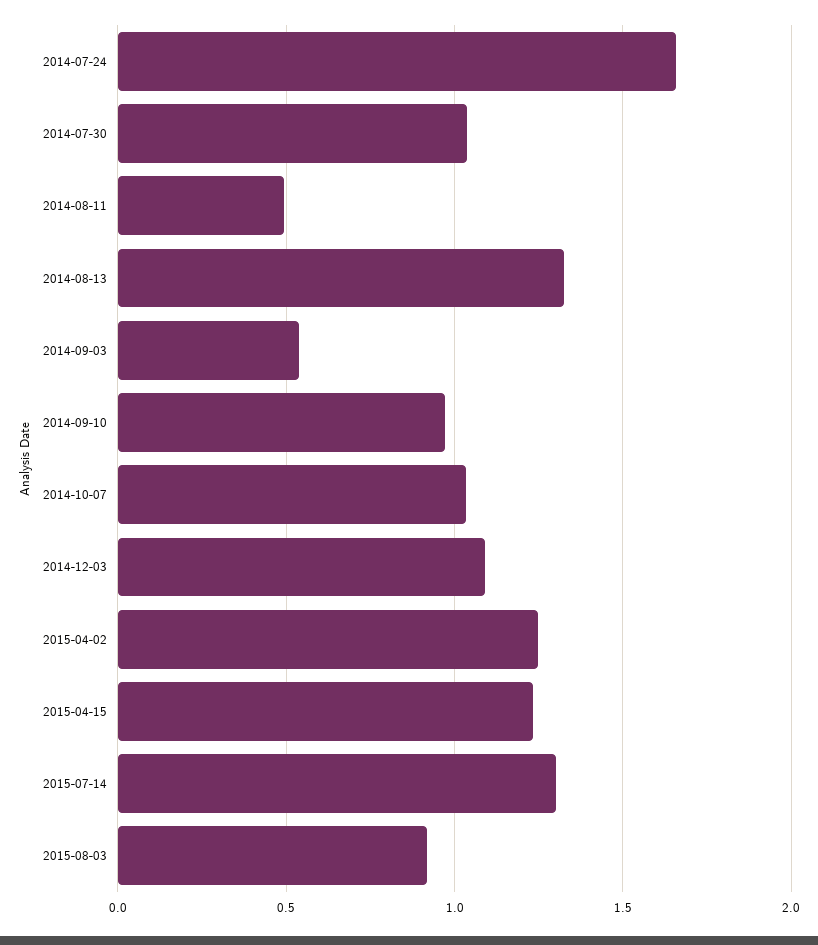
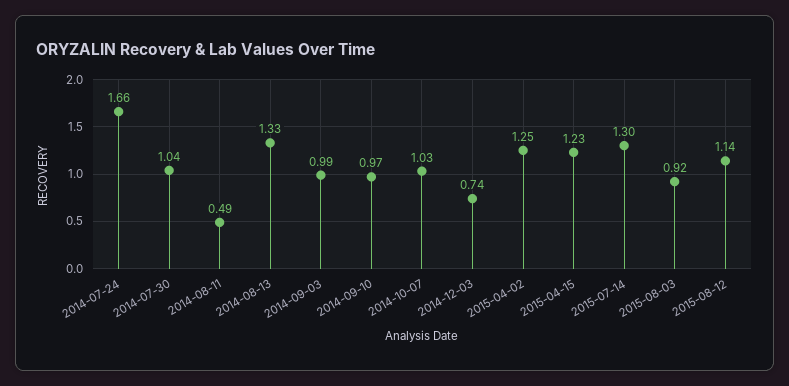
2014-09-03: 0.55 -> 0.99
2014-12-03: 1.1 -> 0.74
2015-08-12: none -> 1.14

